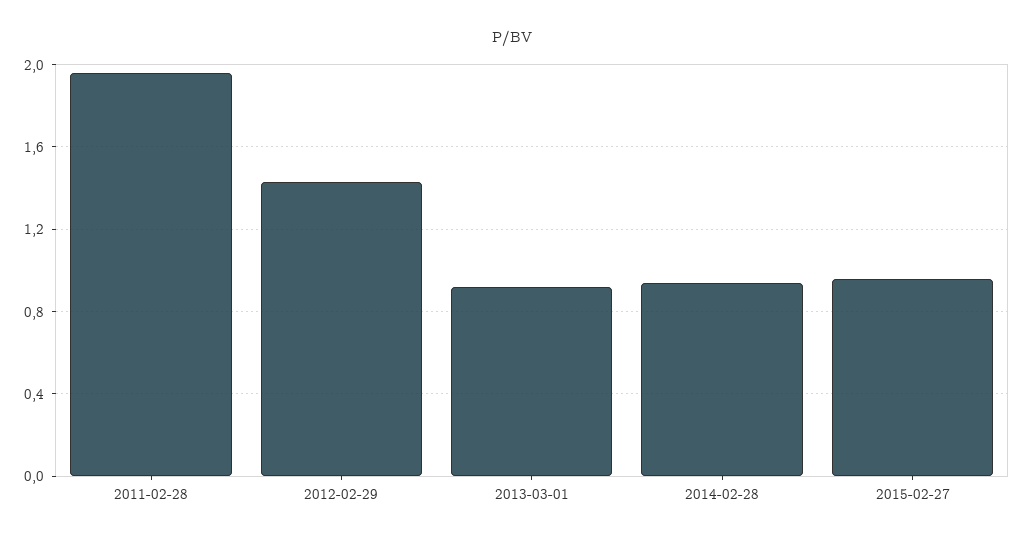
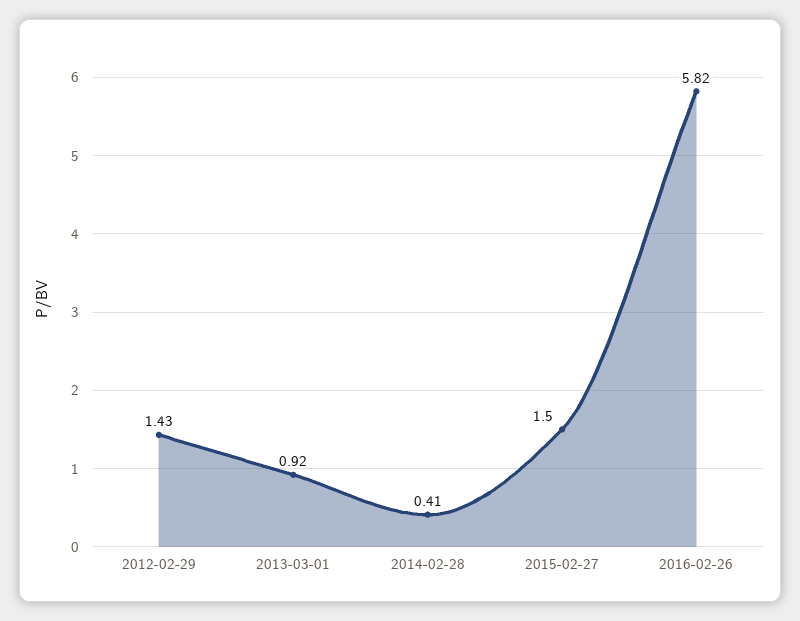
2011-02-28: 1.95 -> none
2014-02-28: 0.95 -> 0.41
2015-02-27: 0.95 -> 1.5
2016-02-26: none -> 5.82

